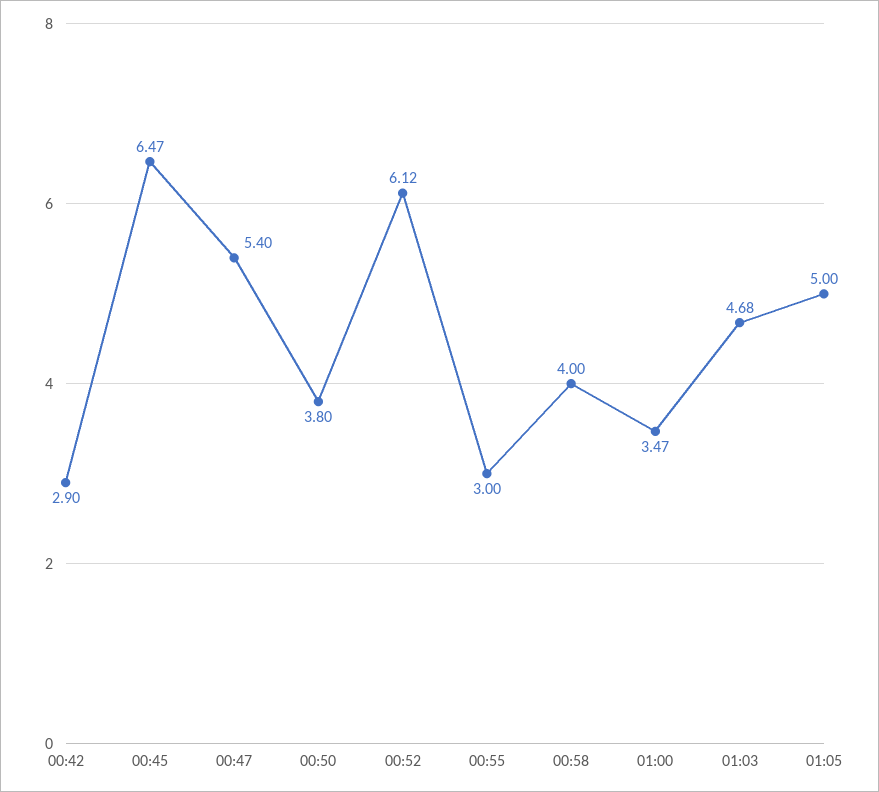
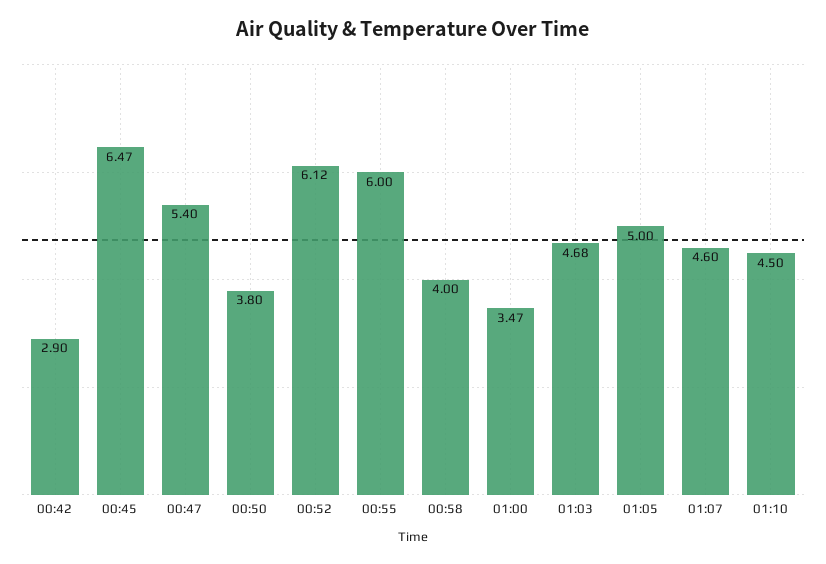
00:55: 3 -> 6
01:07: none -> 4.6
01:10: none -> 4.5

